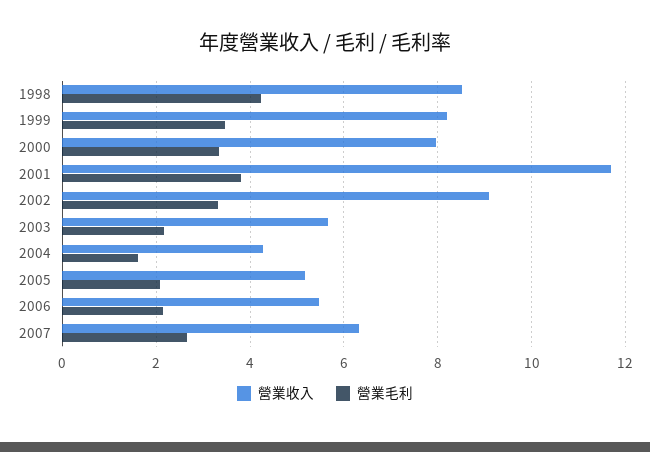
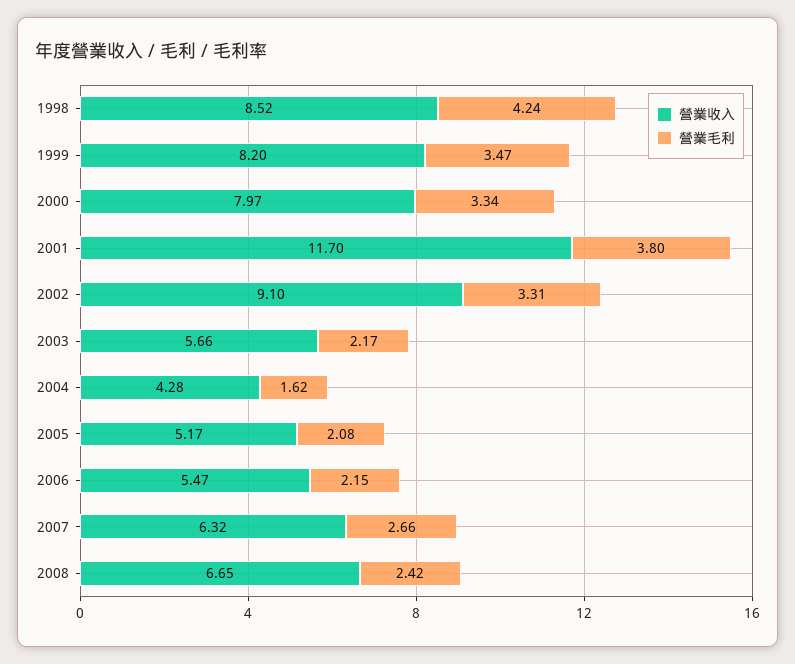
營業收入, 2008: none -> 6.65
營業毛利, 2008: none -> 2.42

